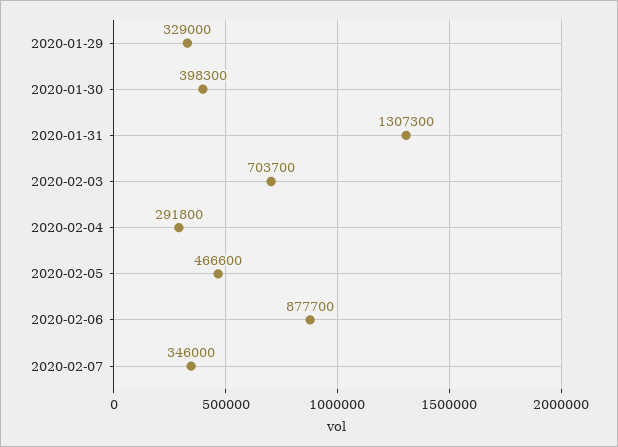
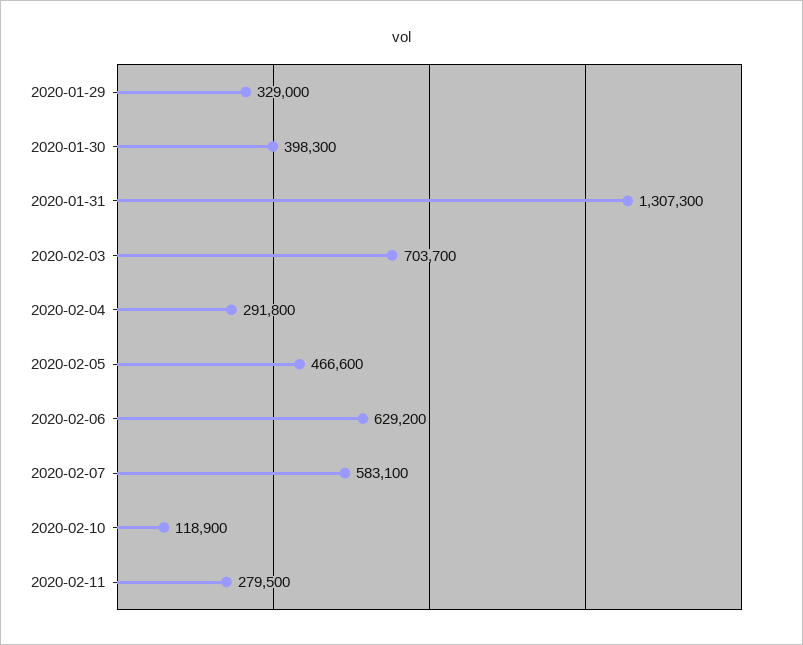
2020-02-06: 877700 -> 629200
2020-02-07: 346000 -> 583100
2020-02-10: none -> 118900
2020-02-11: none -> 279500

